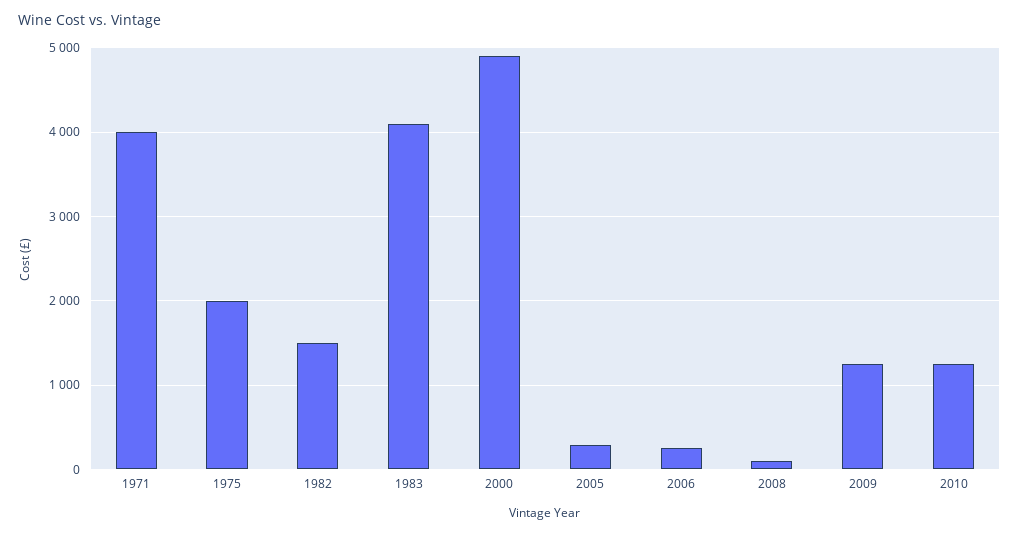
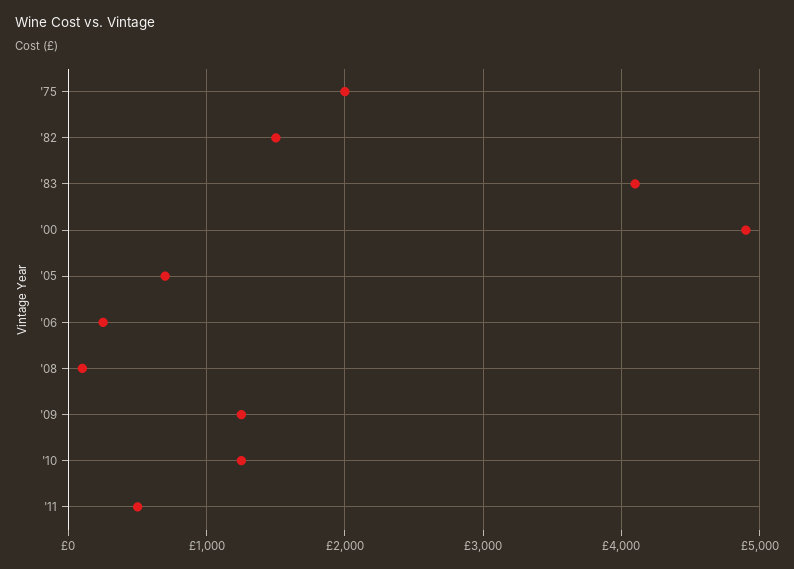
1971: 4000 -> none
2005: 300 -> 700
'11: none -> 500

